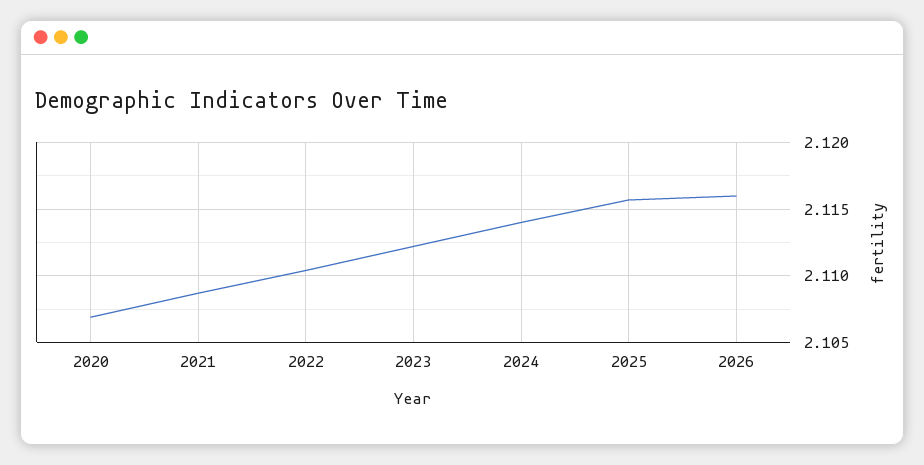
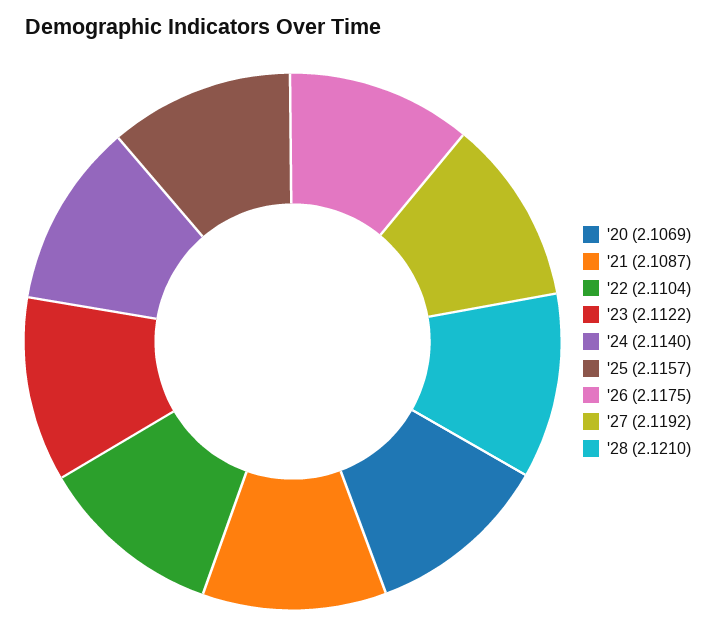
2026: 2.116 -> 2.1175
'27: none -> 2.1192
'28: none -> 2.121

